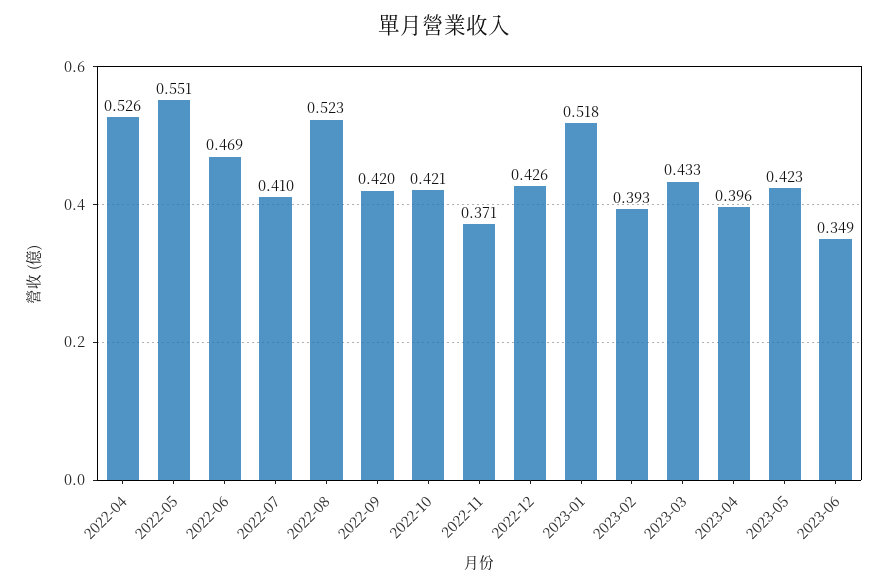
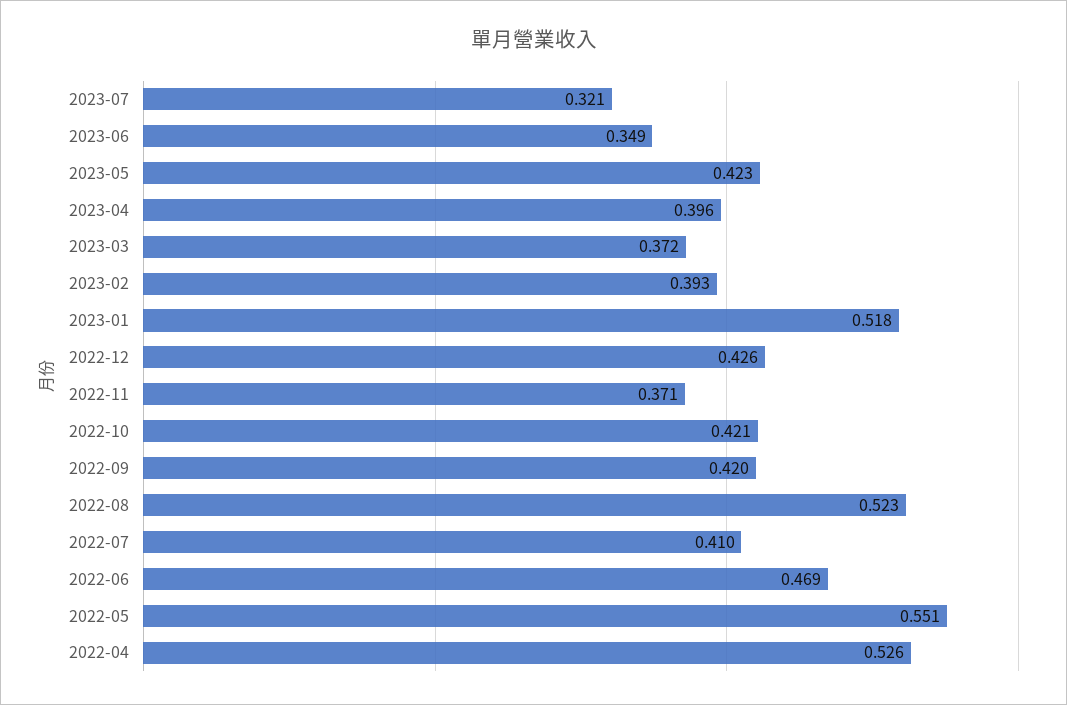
2023-03: 0.433 -> 0.372
2023-07: none -> 0.321

